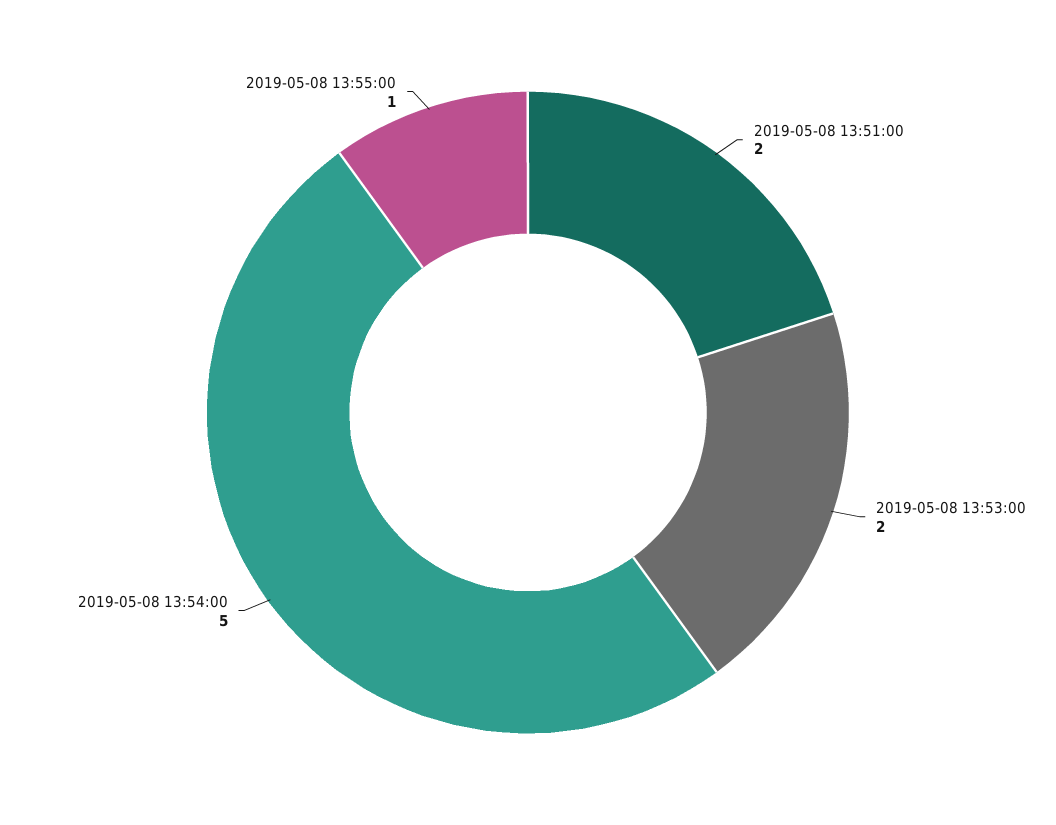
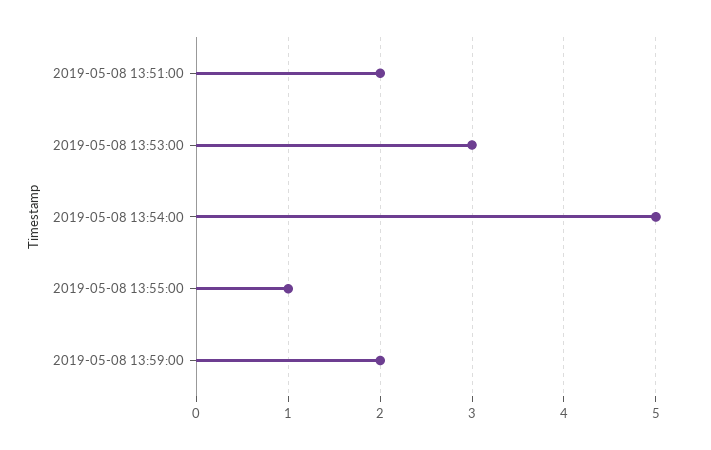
2019-05-08 13:53:00: 2 -> 3
2019-05-08 13:59:00: none -> 2

